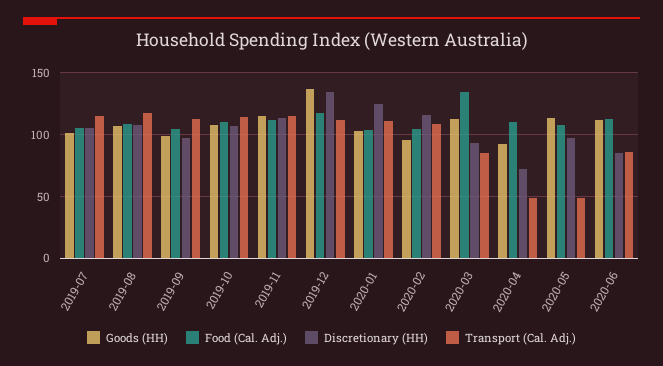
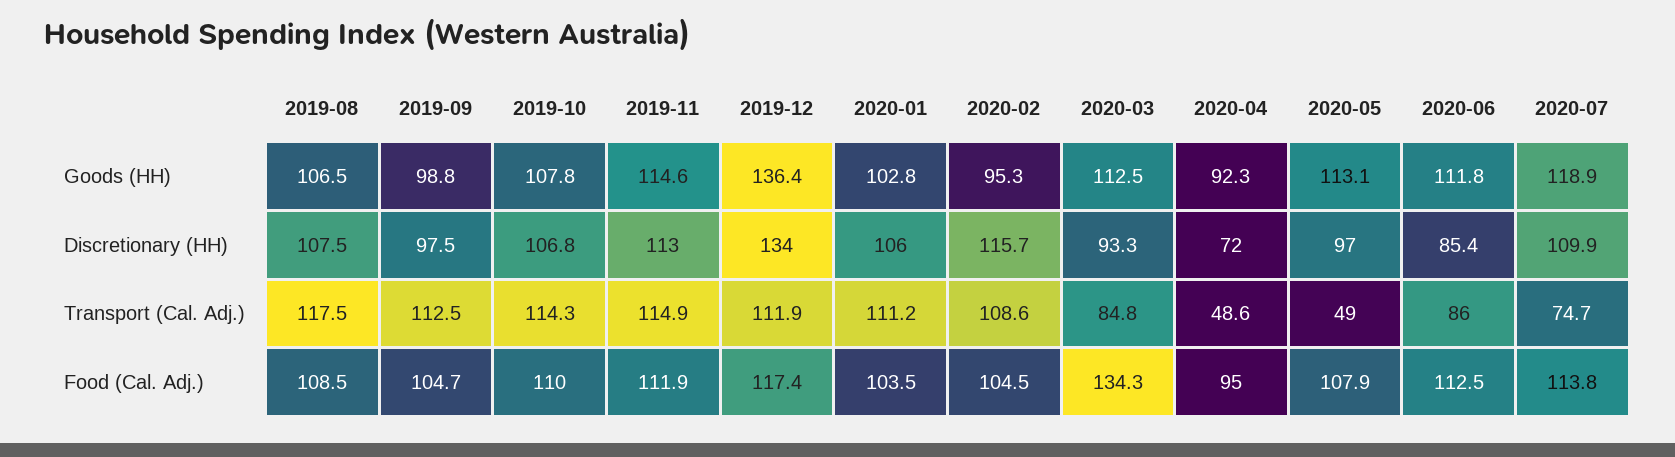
Goods (HH), 2019-07: 100 -> none
Food (Cal. Adj.), 2019-07: 105 -> none
Discretionary (HH), 2019-07: 105 -> none
Transport (Cal. Adj.), 2019-07: 115 -> none
Discretionary (HH), 2020-01: 125 -> 106
Food (Cal. Adj.), 2020-04: 110 -> 95
Goods (HH), 2020-07: none -> 118.9
Discretionary (HH), 2020-07: none -> 109.9
Transport (Cal. Adj.), 2020-07: none -> 74.7
Food (Cal. Adj.), 2020-07: none -> 113.8

